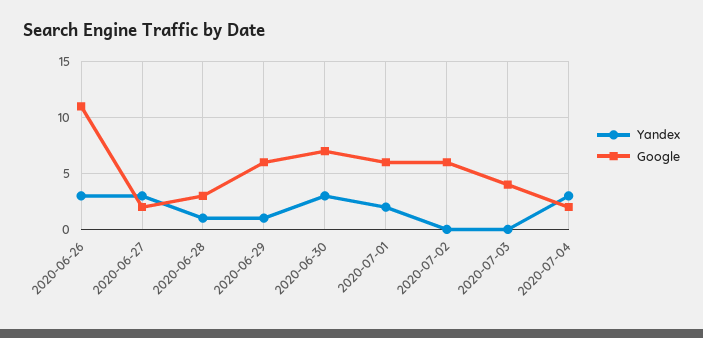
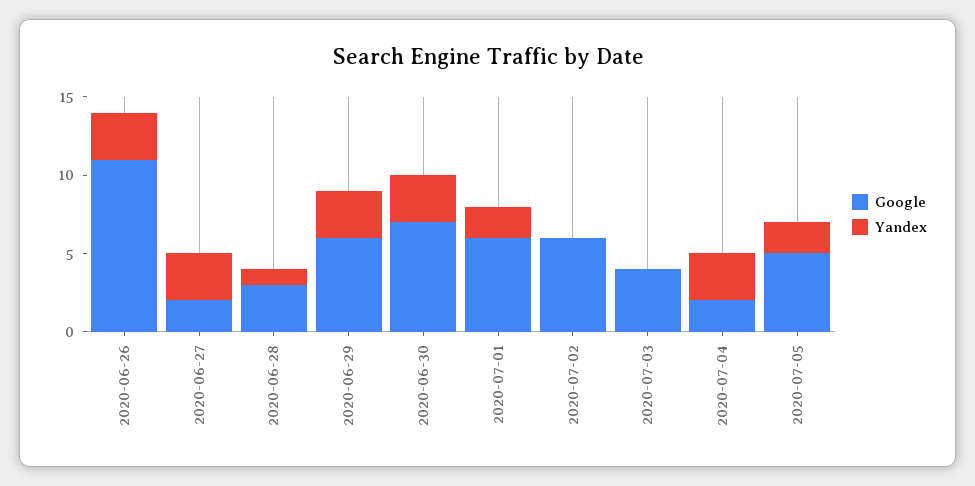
Yandex, 2020-06-29: 1 -> 3
Google, 2020-07-05: none -> 5
Yandex, 2020-07-05: none -> 2

